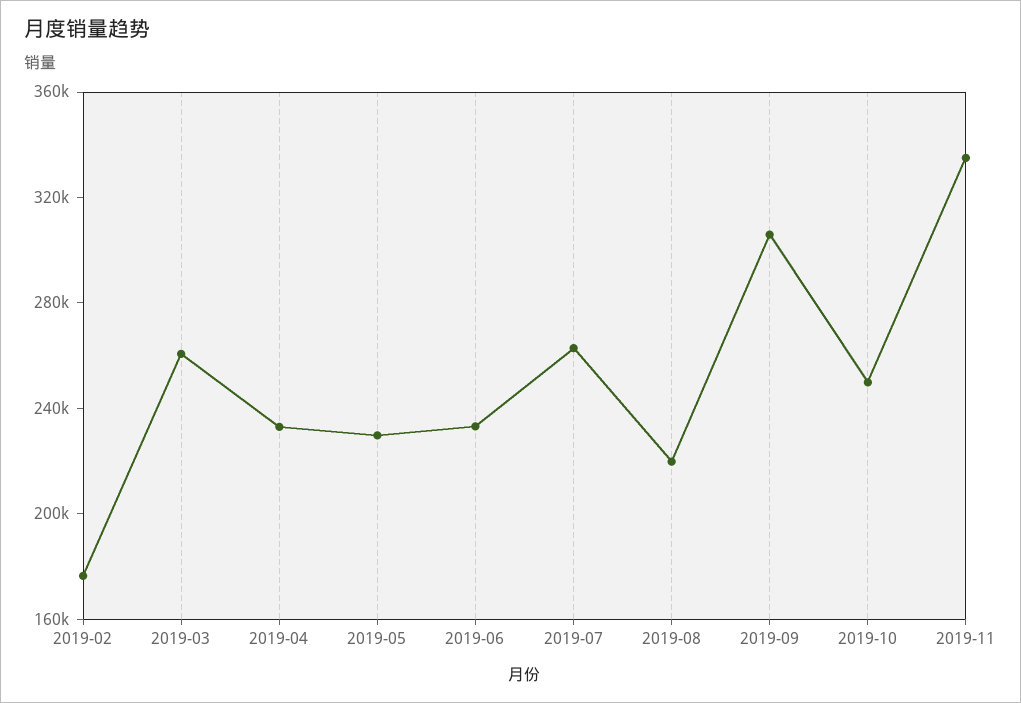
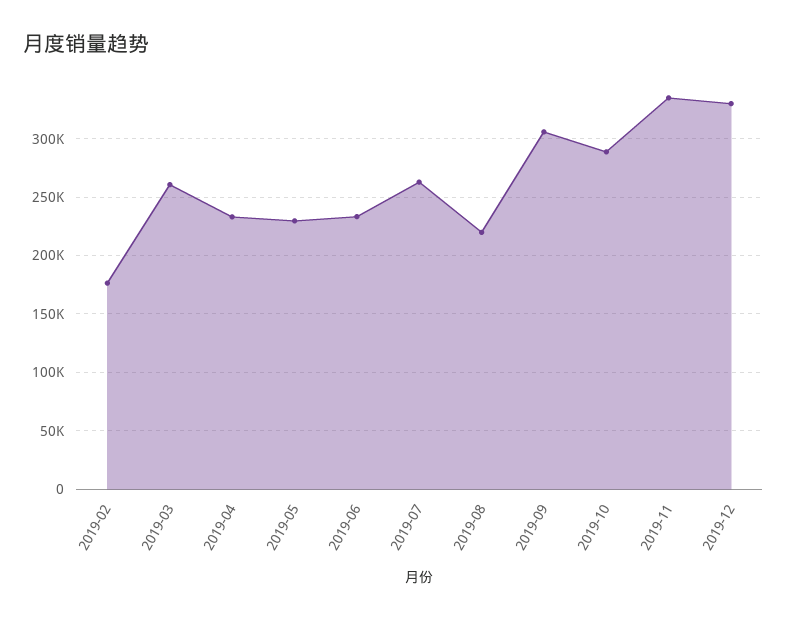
2019-10: 250000 -> 290000
2019-12: none -> 330000

